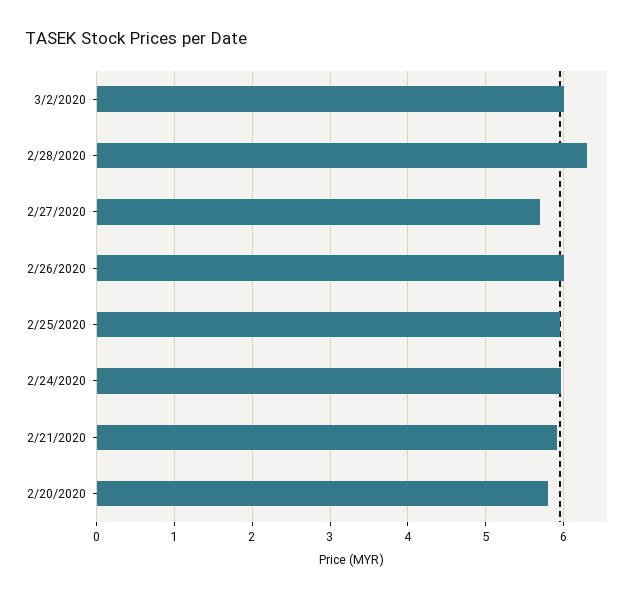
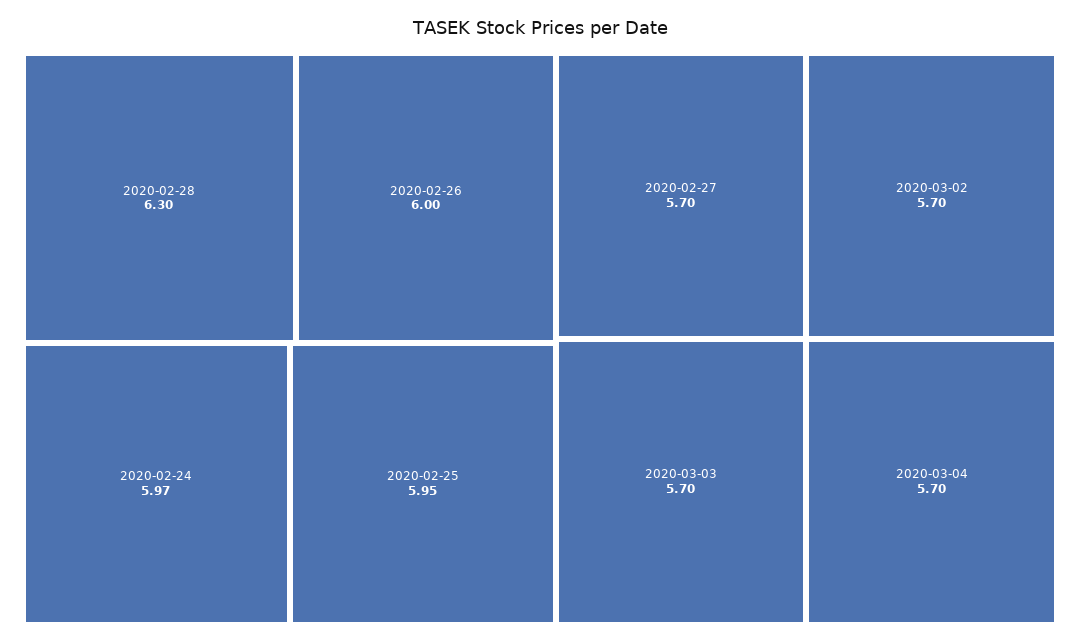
3/2/2020: 6 -> 5.7
2/21/2020: 5.9 -> none
2/20/2020: 5.8 -> none
2020-03-03: none -> 5.7
2020-03-04: none -> 5.7

